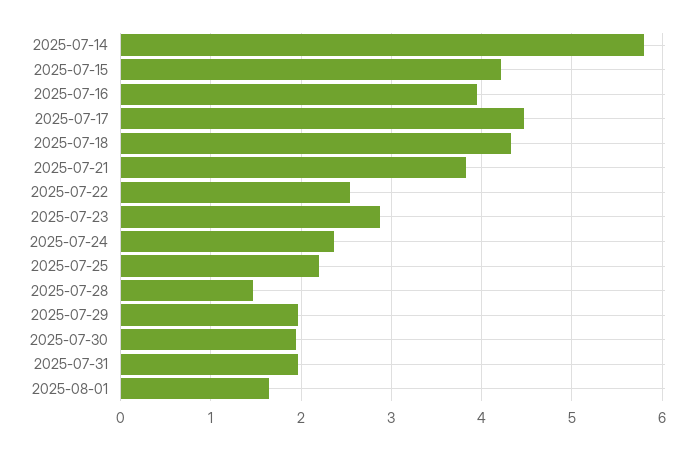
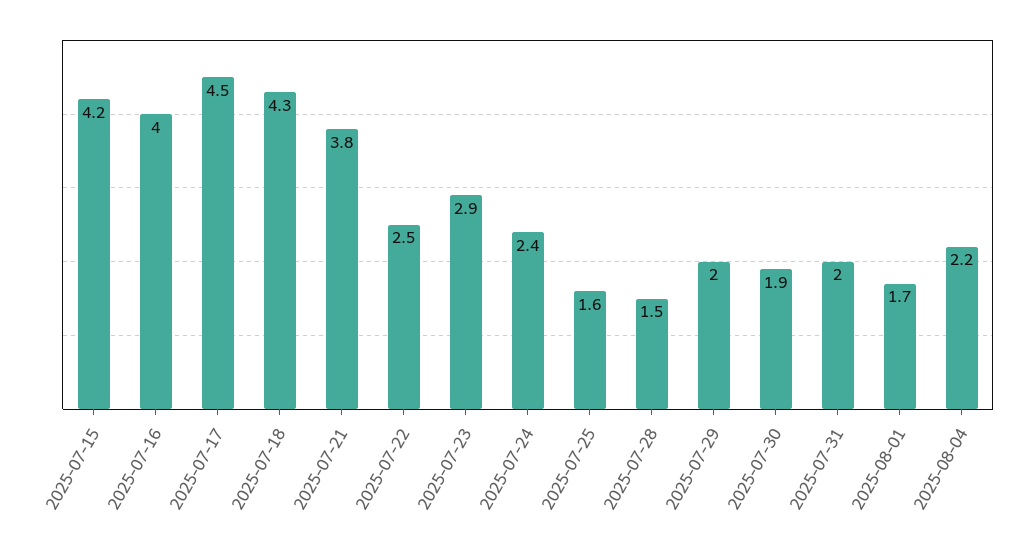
2025-07-14: 5.8 -> none
2025-07-25: 2.2 -> 1.6
2025-08-04: none -> 2.2

